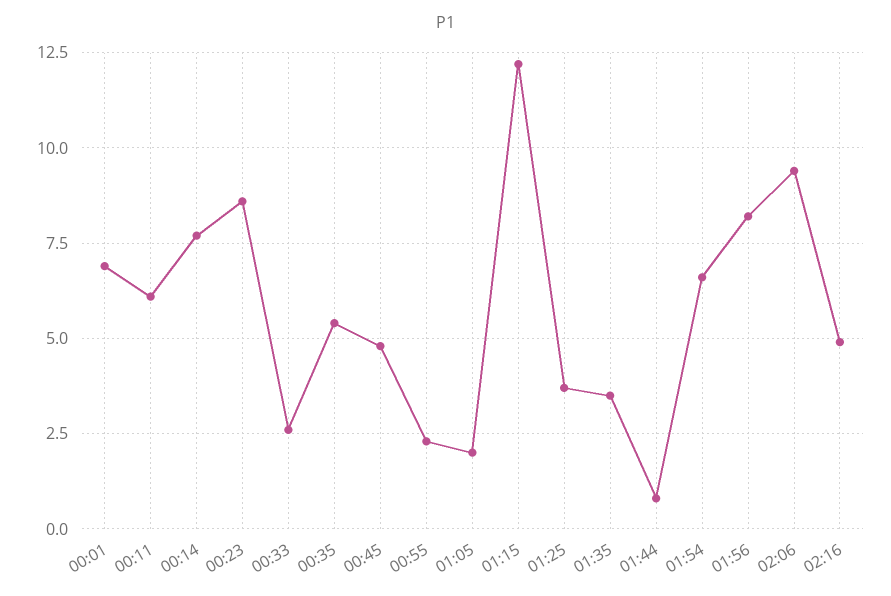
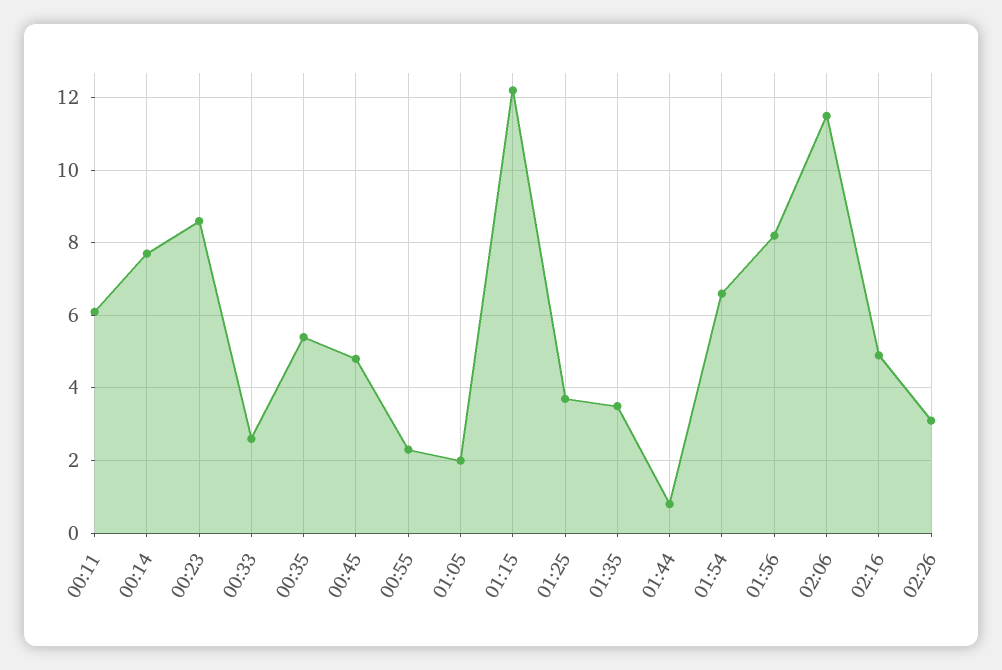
00:01: 7 -> none
02:06: 9.5 -> 11.5
02:26: none -> 3

